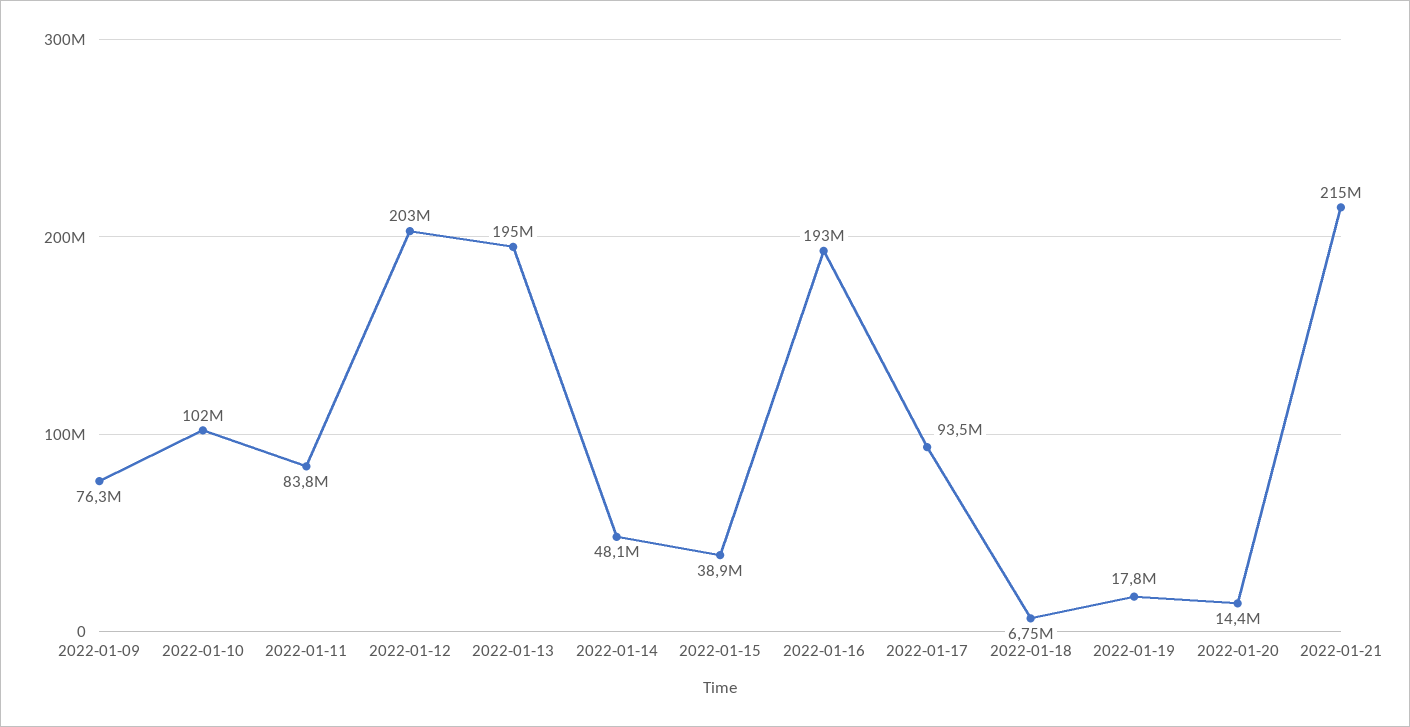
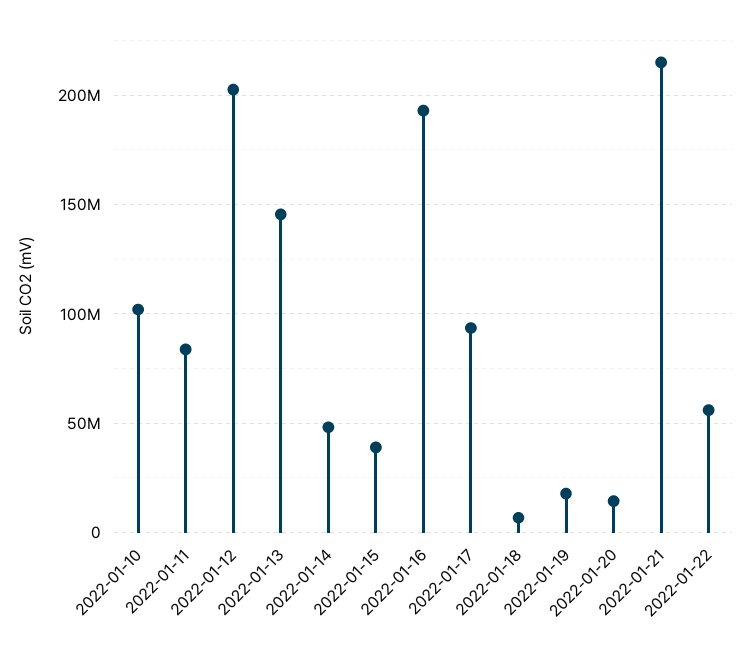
2022-01-09: 76300000 -> none
2022-01-13: 195000000 -> 145000000
2022-01-22: none -> 55000000

